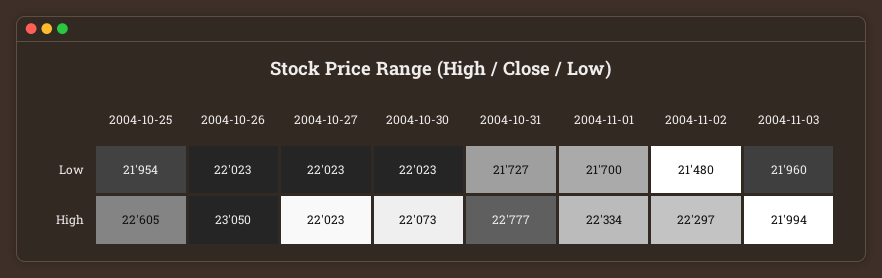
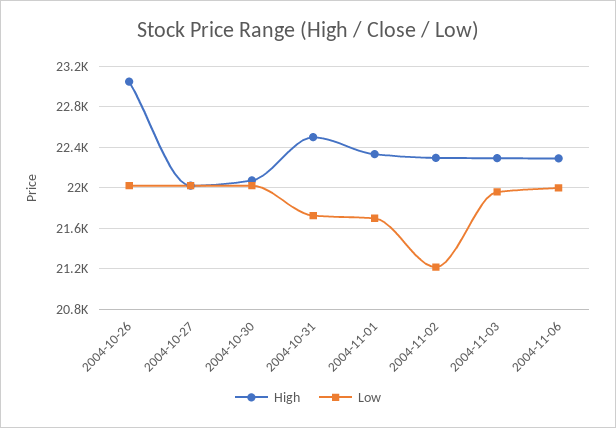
Low, 2004-10-25: 21954 -> none
Low, 2004-11-02: 21480 -> 21200
High, 2004-10-25: 22605 -> none
High, 2004-10-31: 22777 -> 22500
High, 2004-11-03: 21994 -> 22300
High, 2004-11-06: none -> 22300
Low, 2004-11-06: none -> 22000

